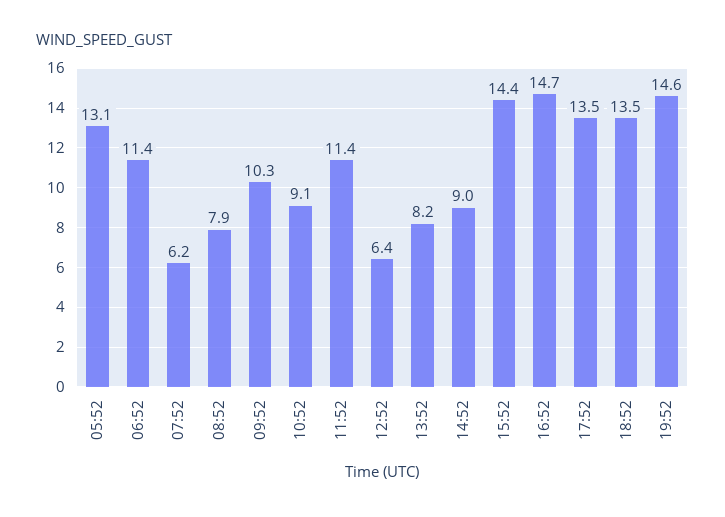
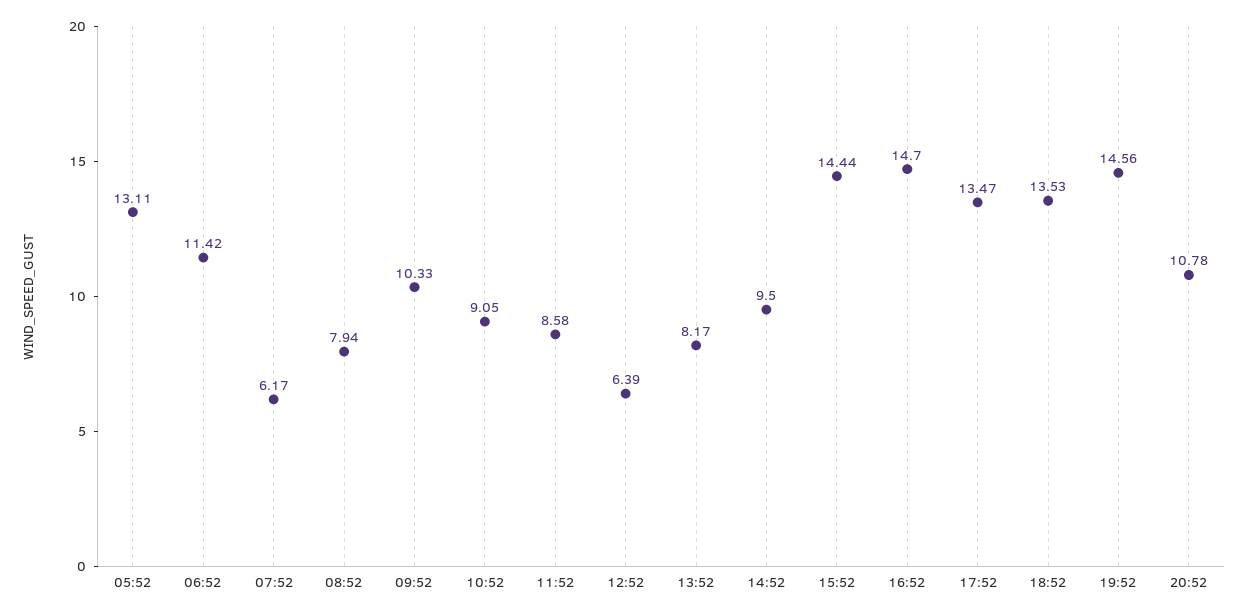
11:52: 11.4 -> 8.58
14:52: 9 -> 9.5
20:52: none -> 10.78

